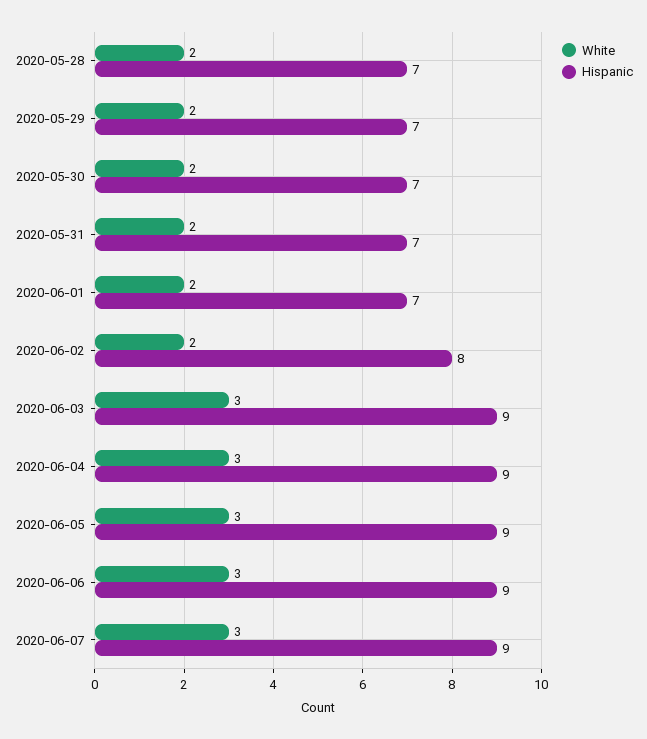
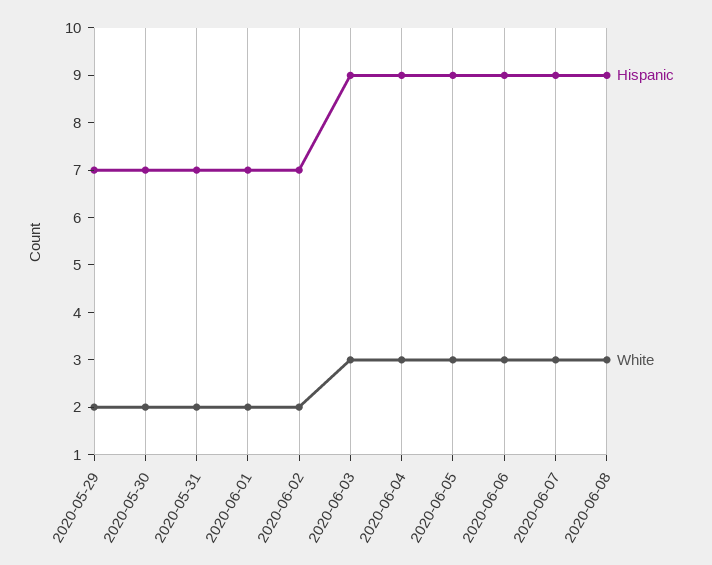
White, 2020-05-28: 2 -> none
Hispanic, 2020-05-28: 7 -> none
Hispanic, 2020-06-02: 8 -> 7
Hispanic, 2020-06-08: none -> 9
White, 2020-06-08: none -> 3

